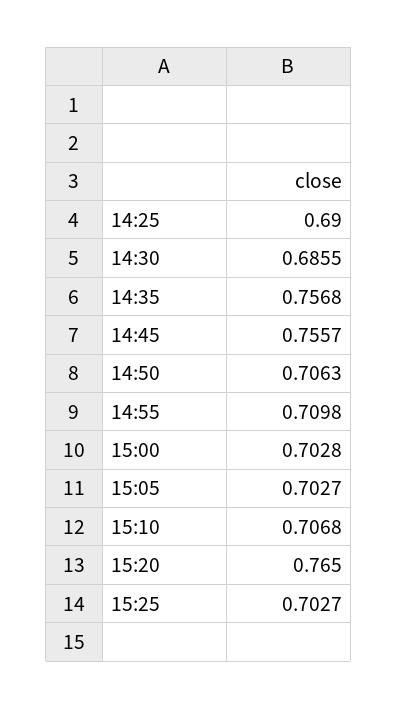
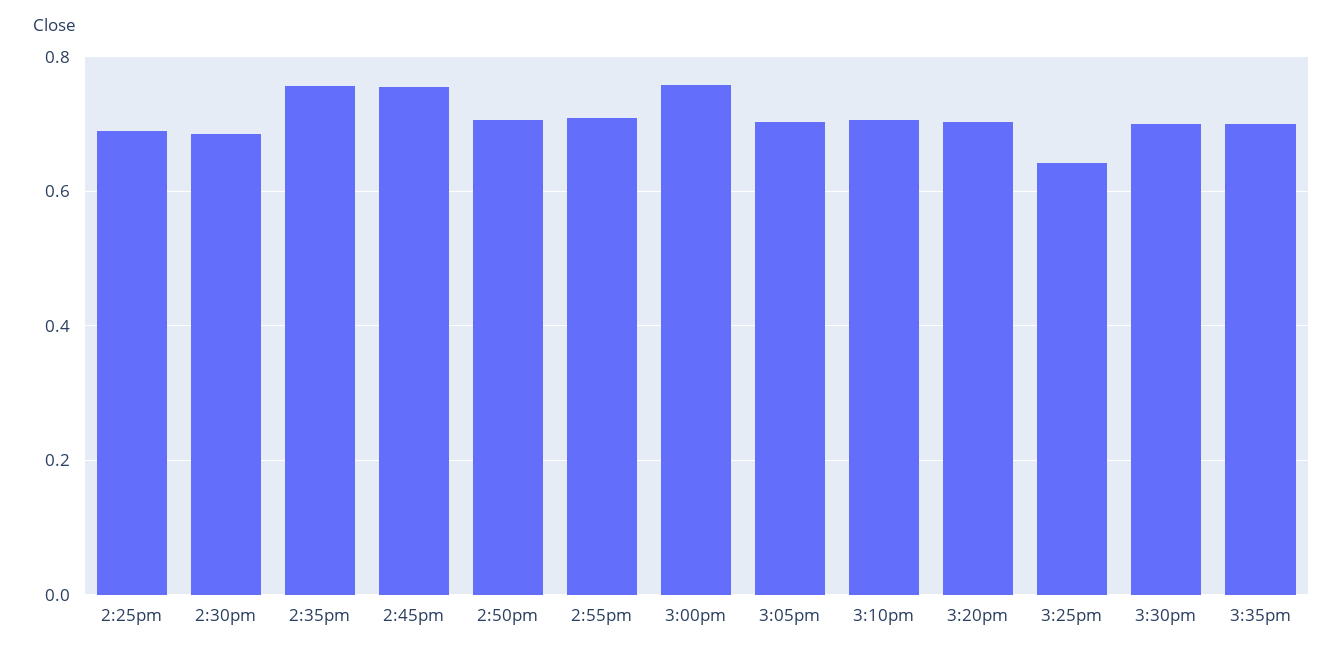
15:00: 0.7028 -> 0.76
15:20: 0.765 -> 0.7
15:25: 0.7027 -> 0.64
3:30pm: none -> 0.7
3:35pm: none -> 0.7

